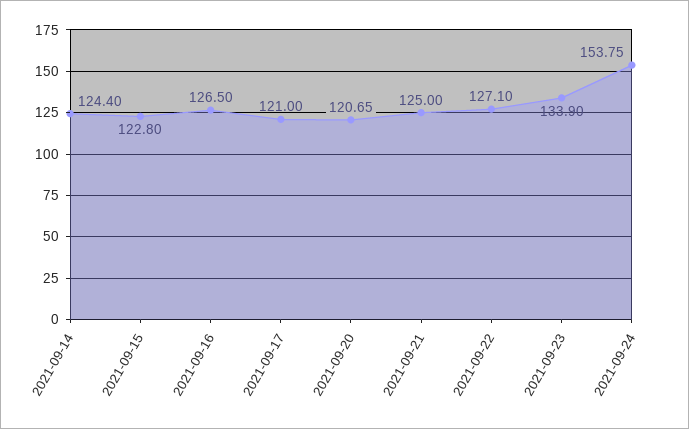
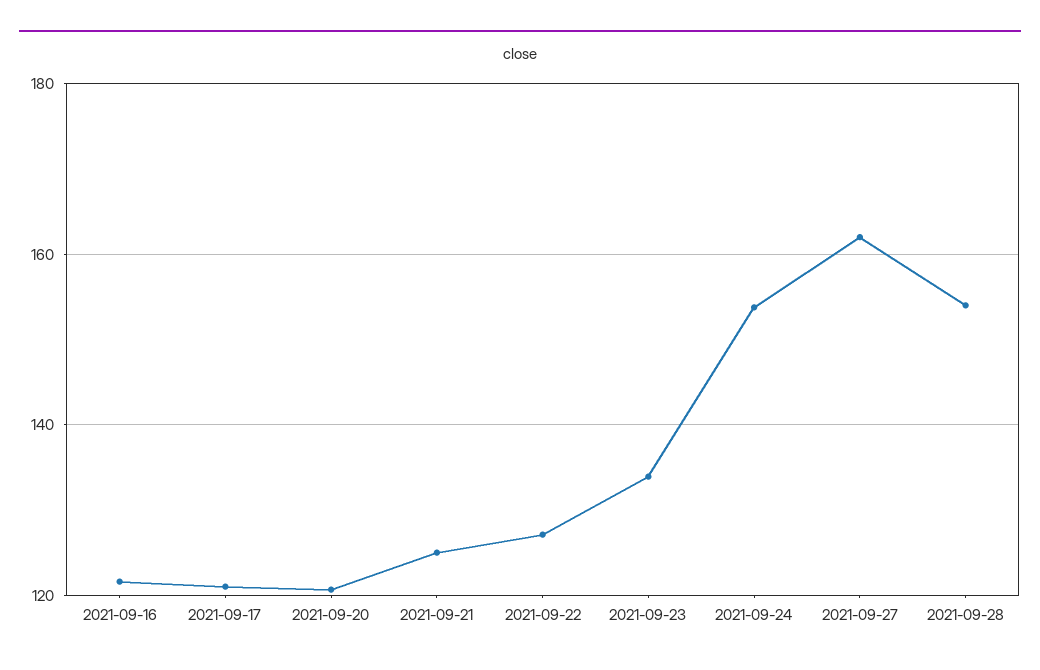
2021-09-14: 124.4 -> none
2021-09-15: 122.8 -> none
2021-09-16: 126.5 -> 122
2021-09-27: none -> 162
2021-09-28: none -> 154

